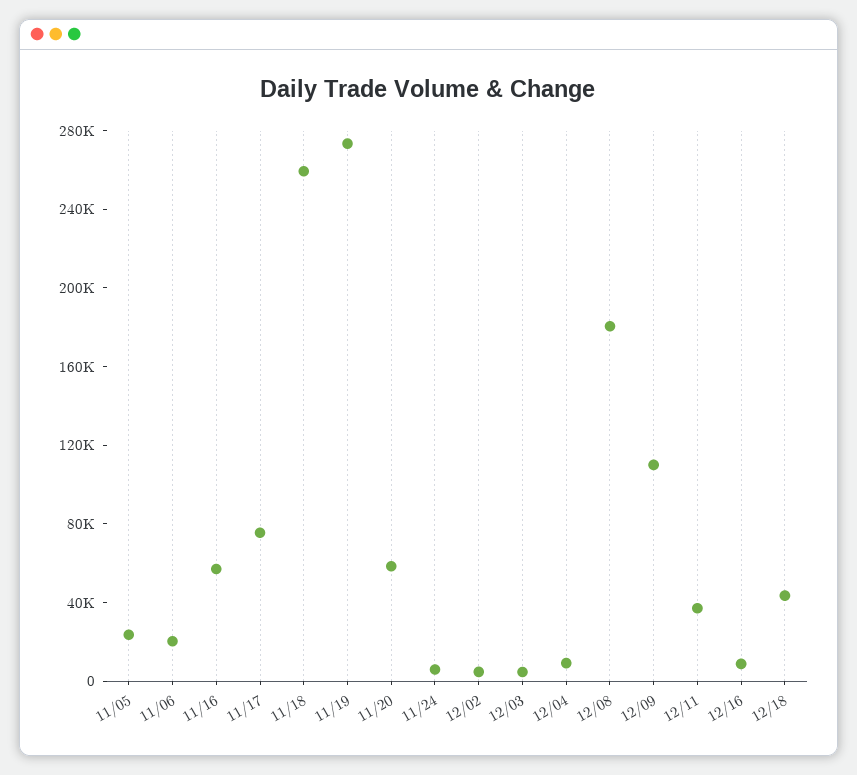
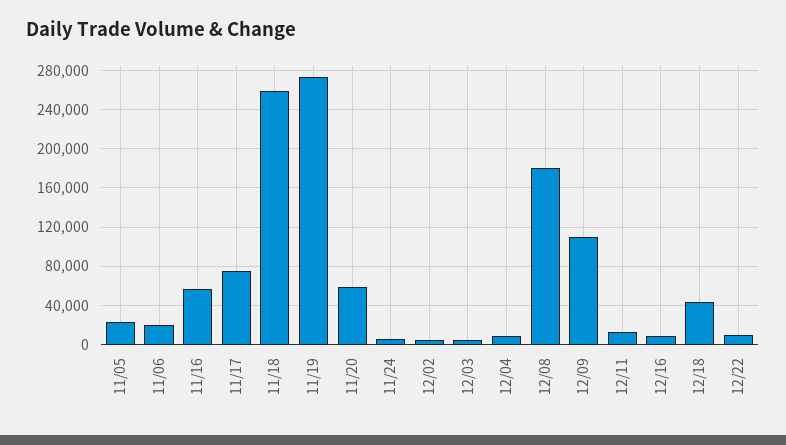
12/11: 40000 -> 10000
12/22: none -> 10000

